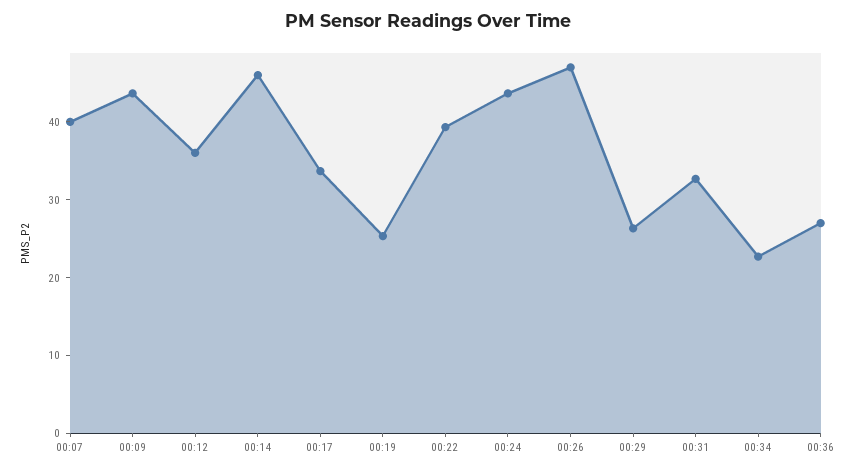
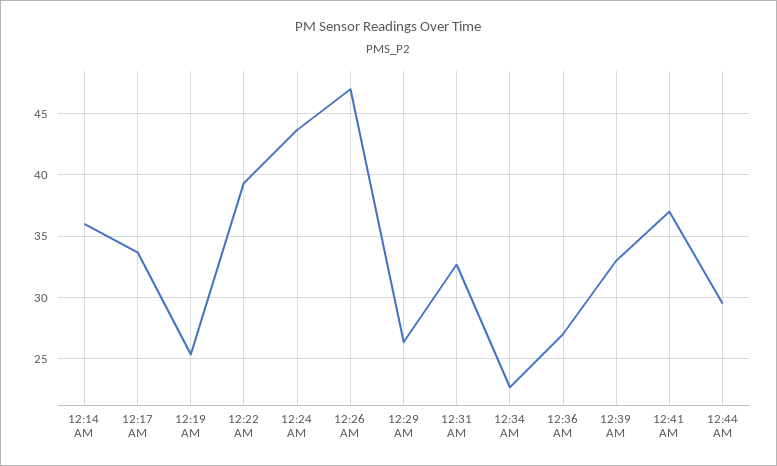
00:07: 40 -> none
00:09: 44 -> none
00:12: 36 -> none
00:14: 46 -> 36
12:39 AM: none -> 33
12:41 AM: none -> 37
12:44 AM: none -> 29.5

